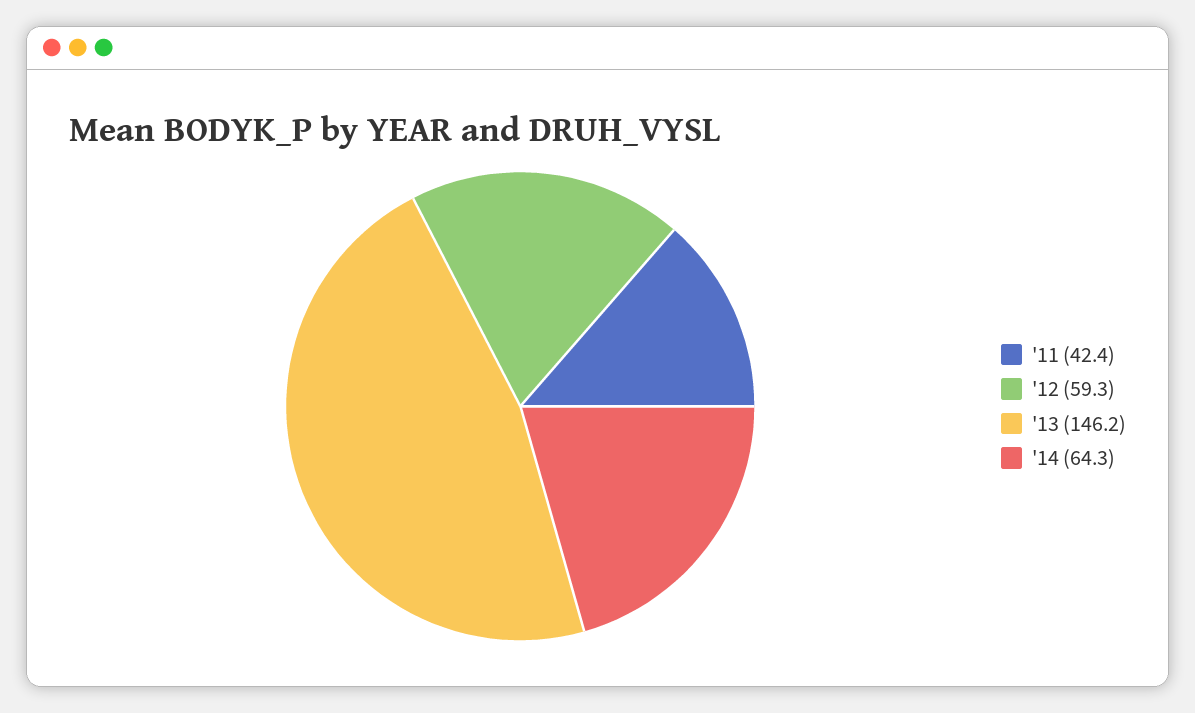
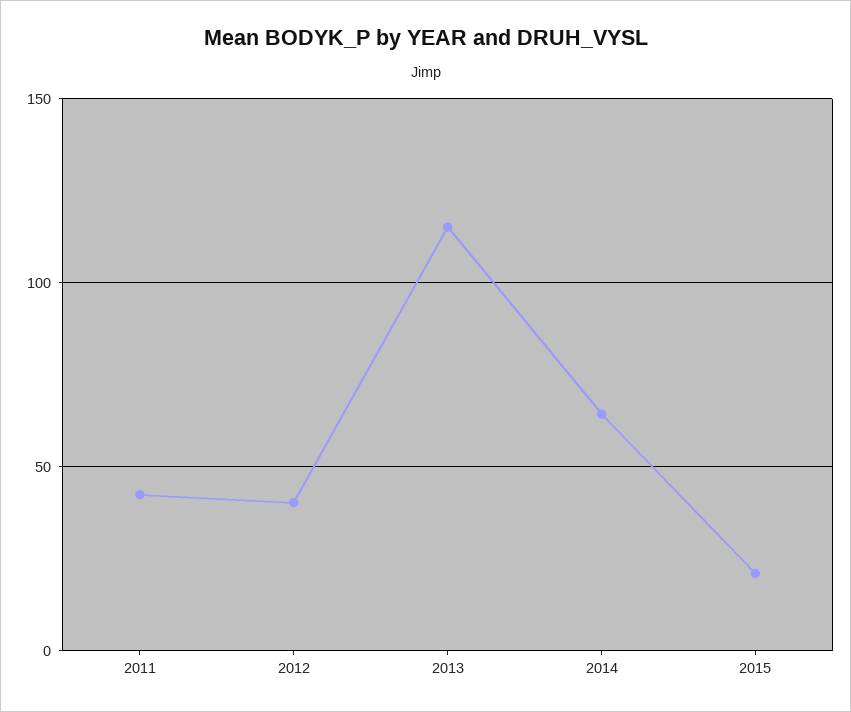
'12: 59.3 -> 40
'13: 146.2 -> 115
2015: none -> 20

